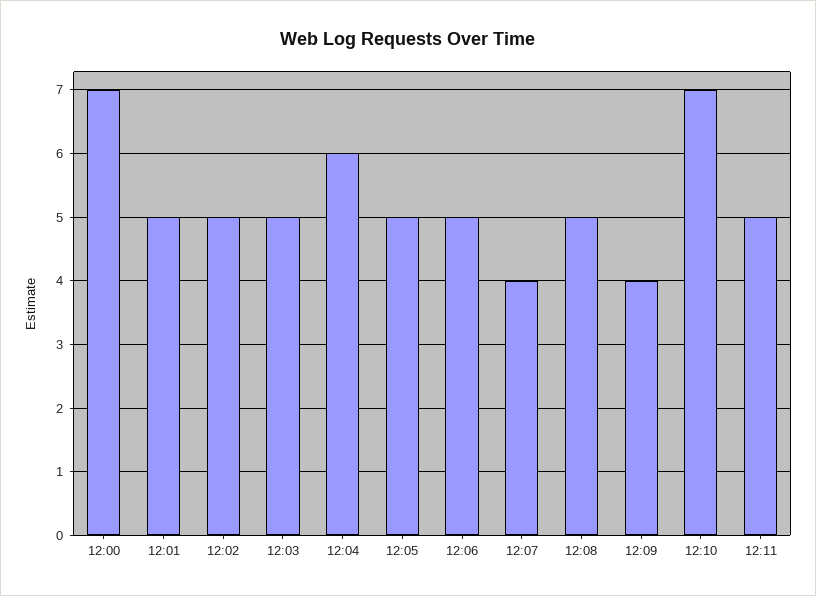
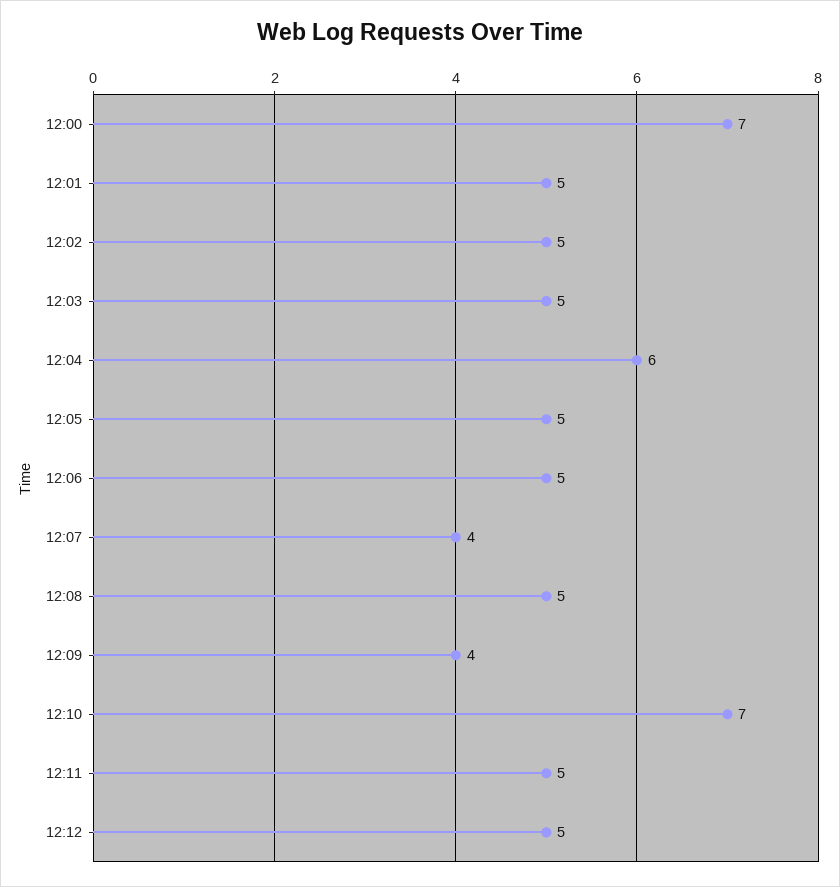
12:12: none -> 5

